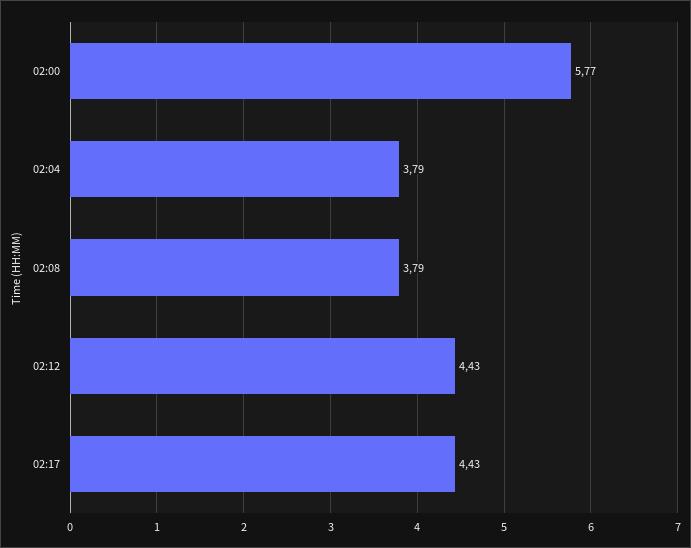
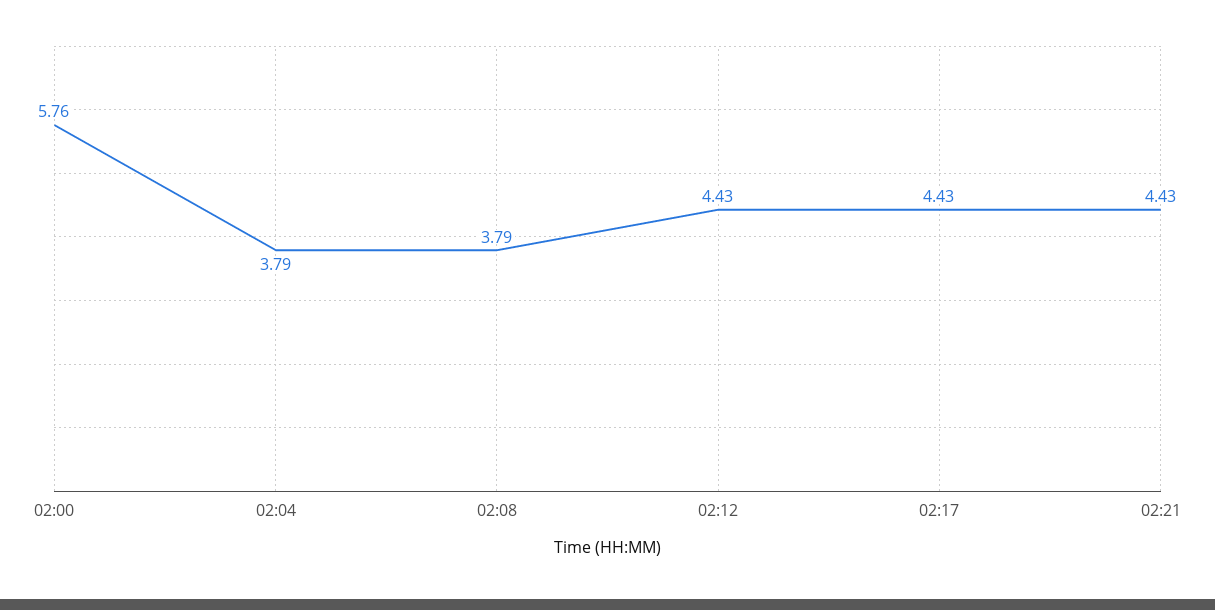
02:00: 5.77 -> 5.76
02:21: none -> 4.43

